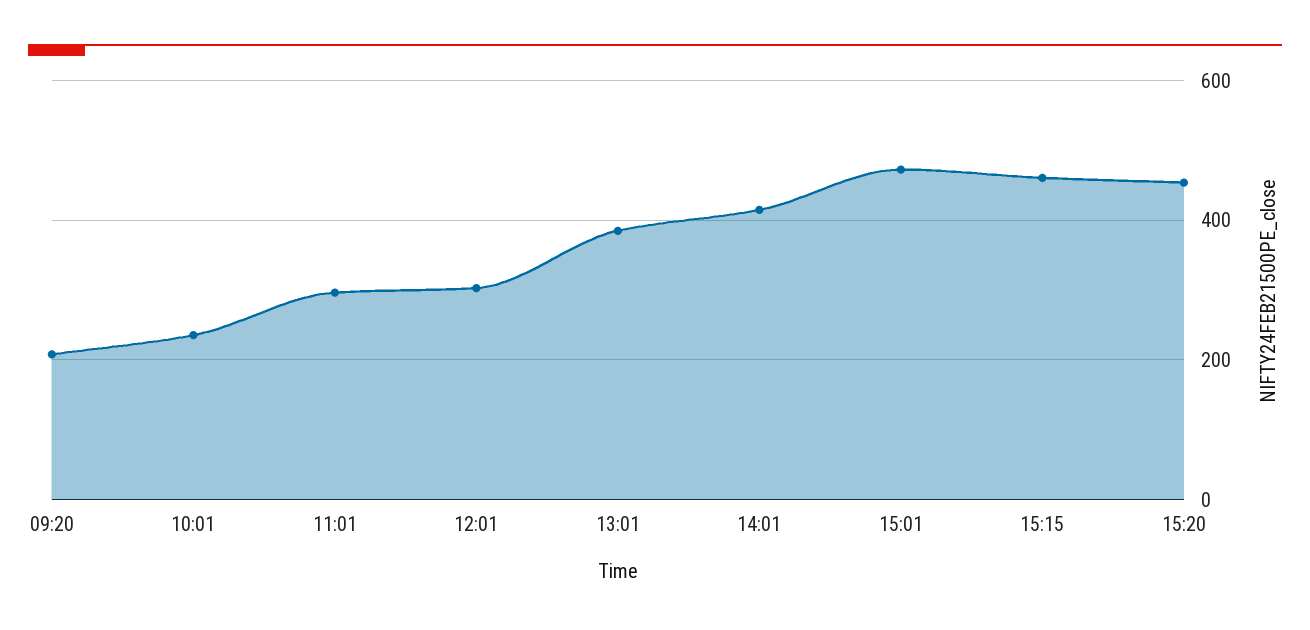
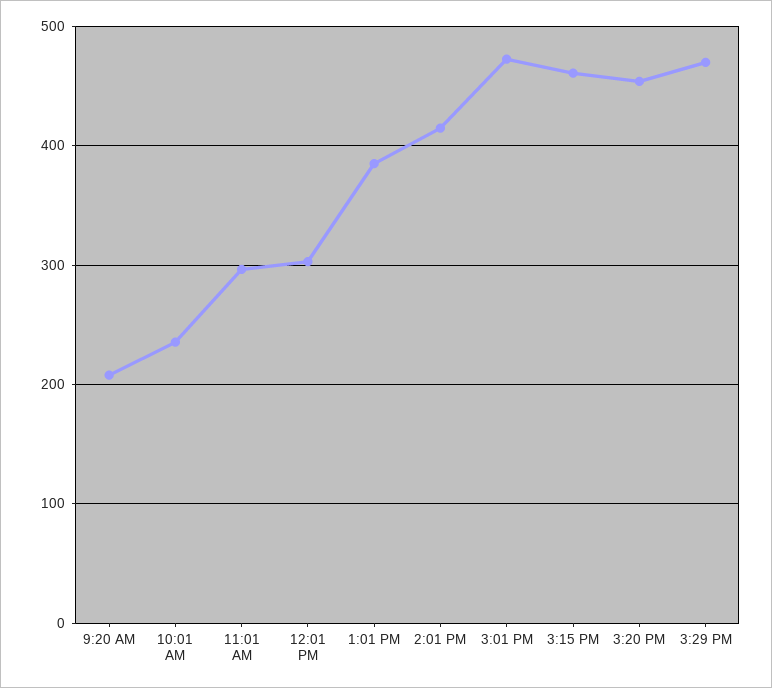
3:29 PM: none -> 470

